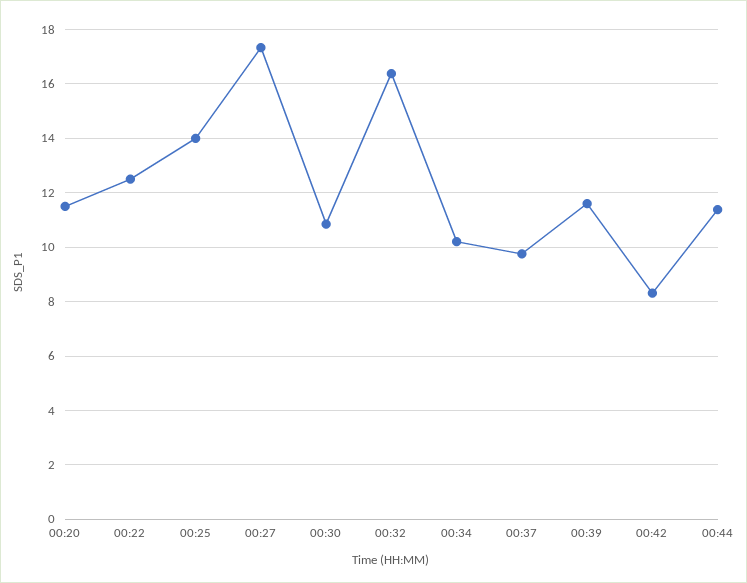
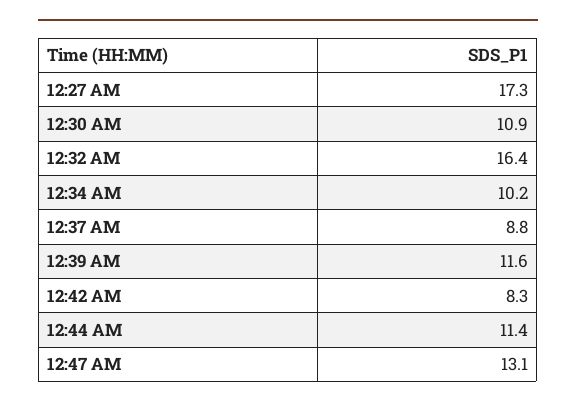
00:20: 11.5 -> none
00:22: 12.5 -> none
00:25: 14 -> none
00:37: 9.75 -> 8.8
12:47 AM: none -> 13.1

